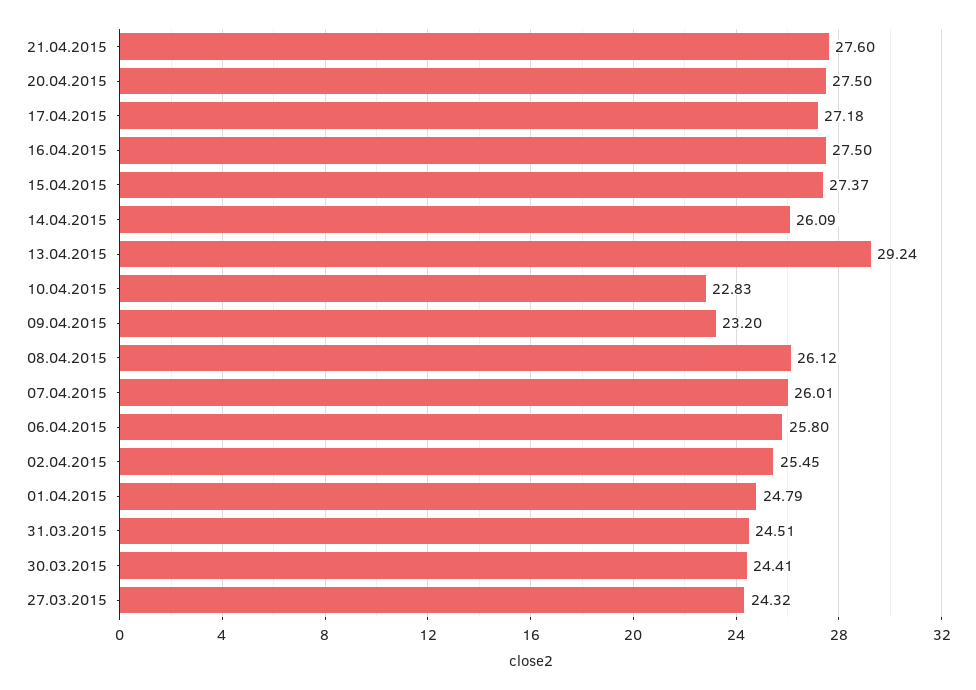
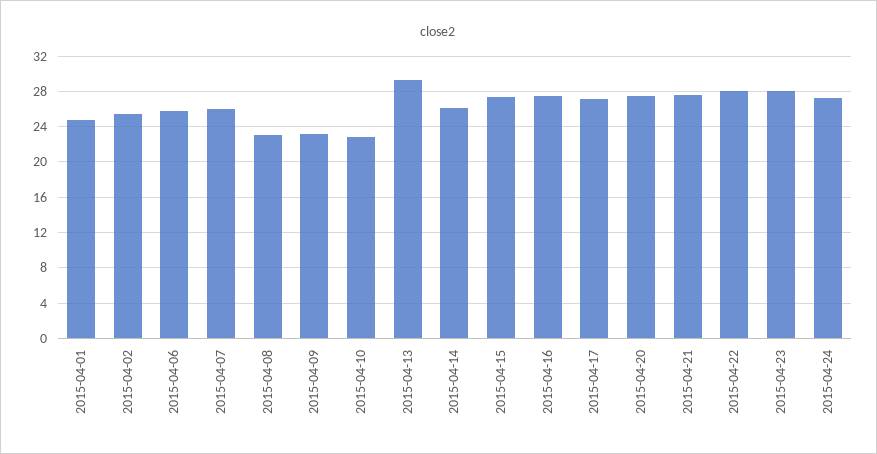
08.04.2015: 26.12 -> 23
31.03.2015: 24.51 -> none
30.03.2015: 24.41 -> none
27.03.2015: 24.32 -> none
2015-04-22: none -> 28
2015-04-23: none -> 28
2015-04-24: none -> 27

